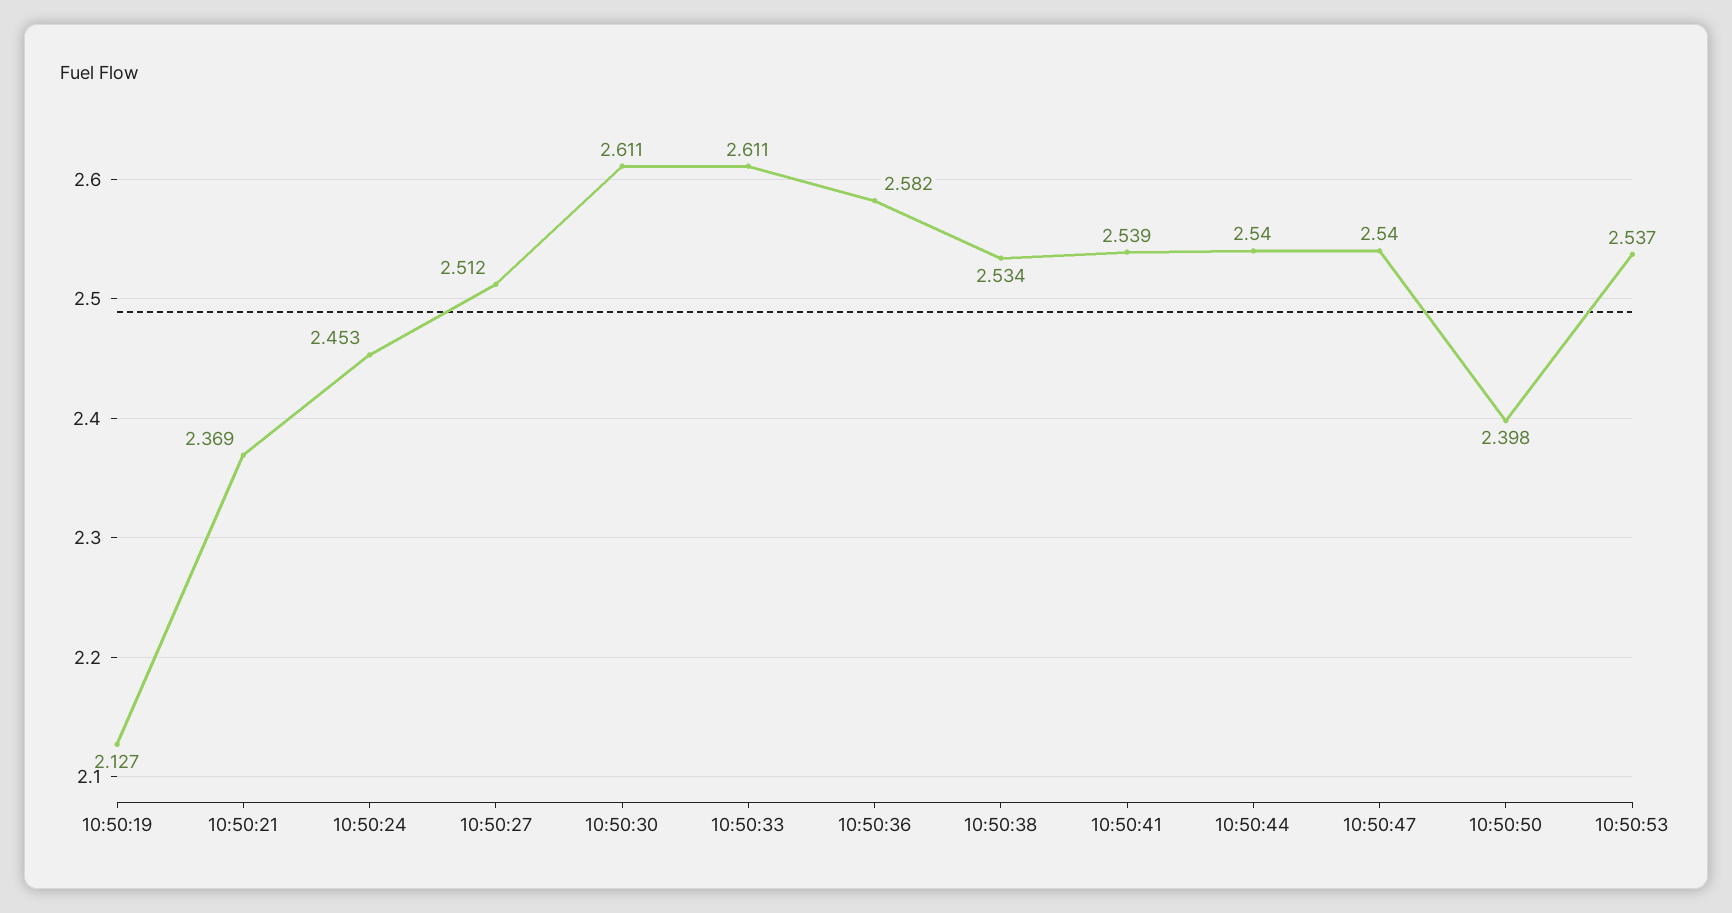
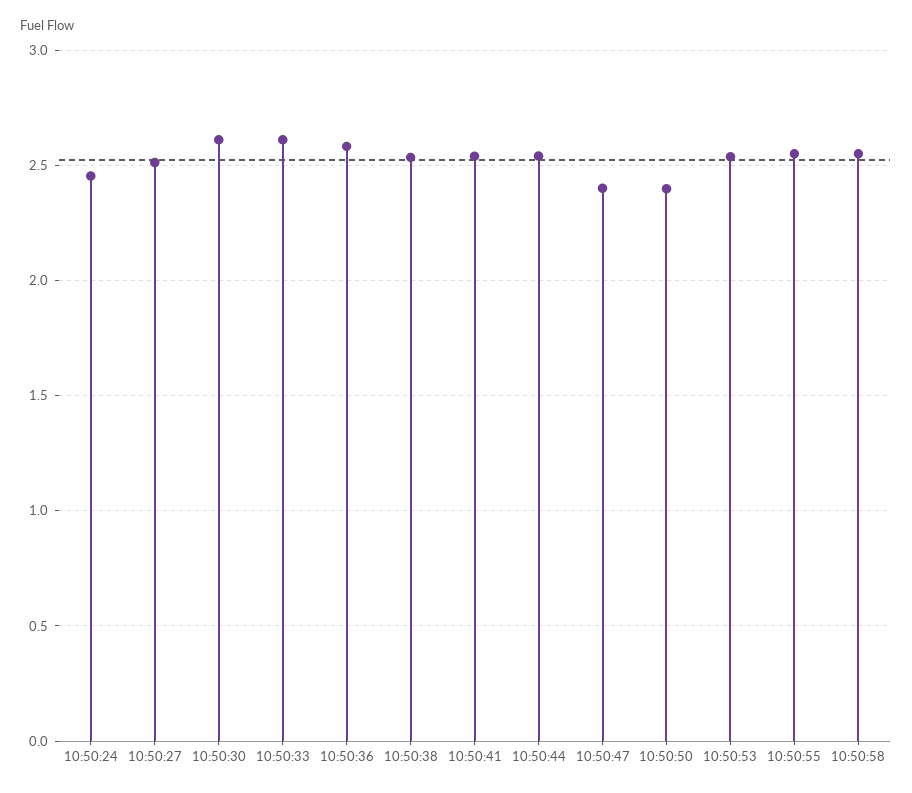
10:50:19: 2.127 -> none
10:50:21: 2.369 -> none
10:50:47: 2.54 -> 2.4
10:50:55: none -> 2.55
10:50:58: none -> 2.55

